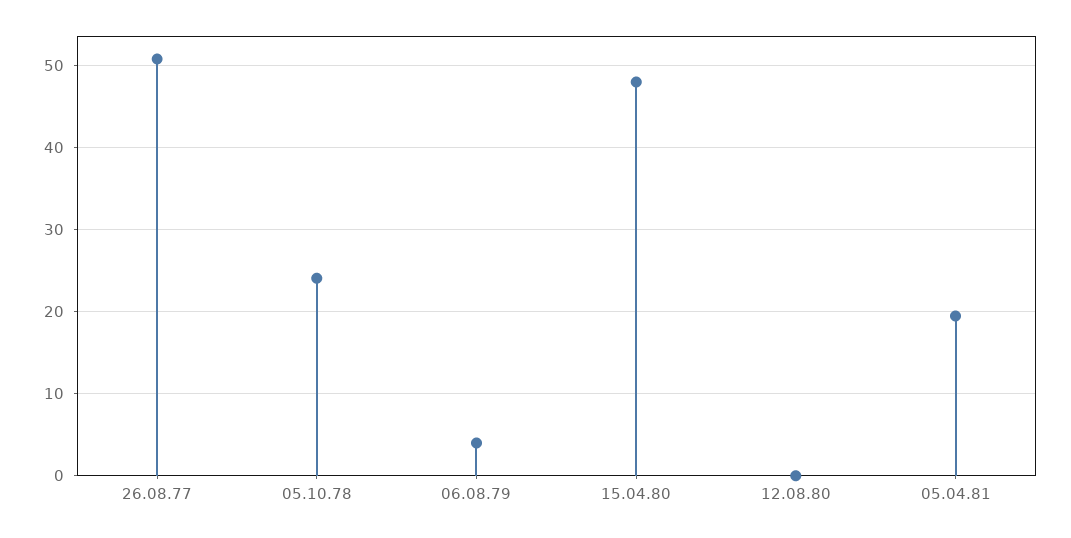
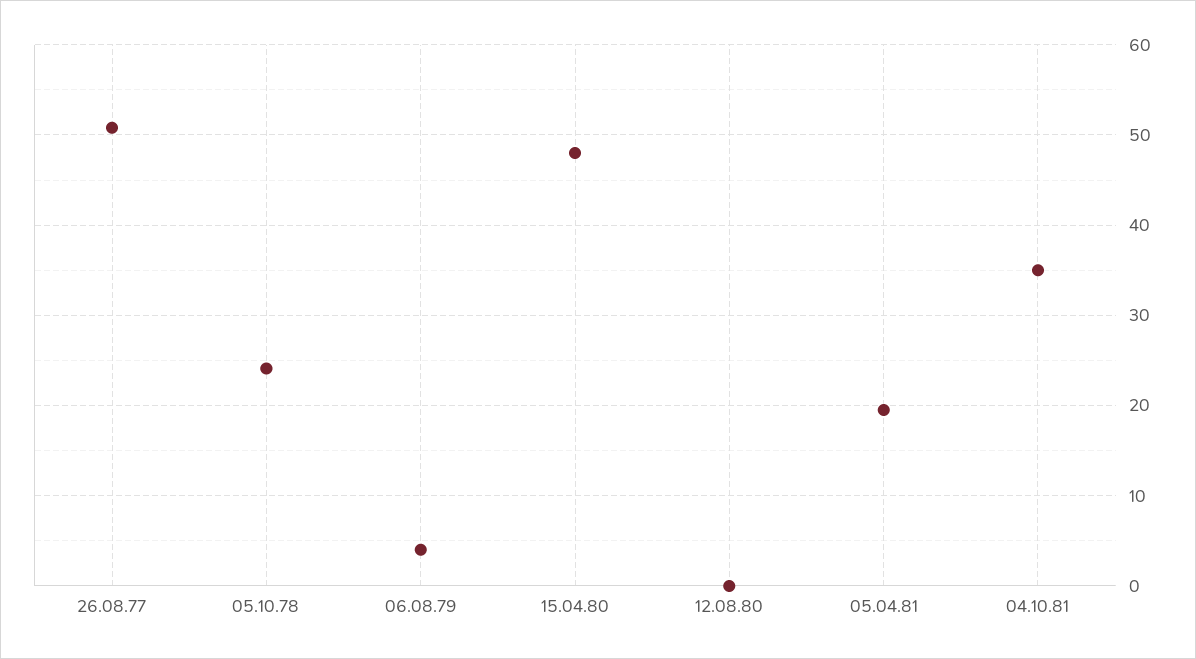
04.10.81: none -> 35

